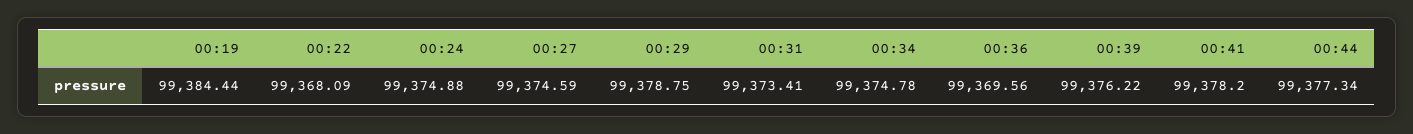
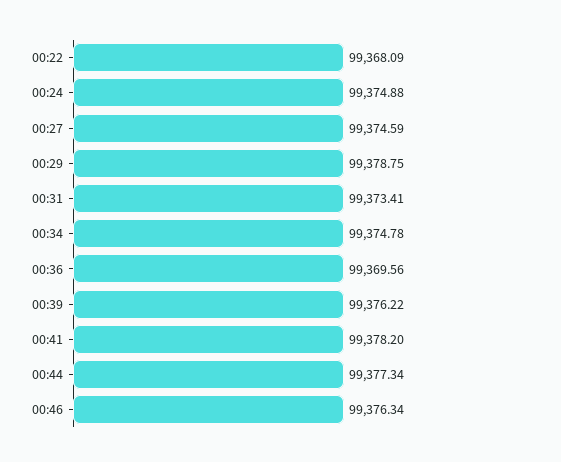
00:19: 99384.44 -> none
00:46: none -> 99376.34

